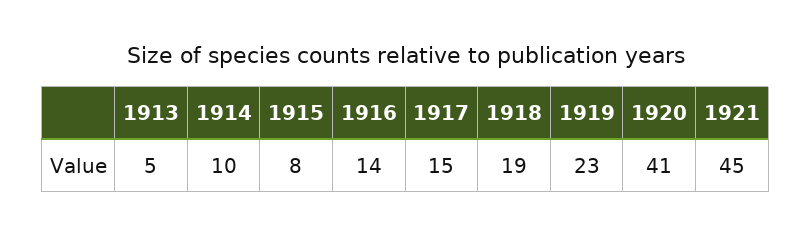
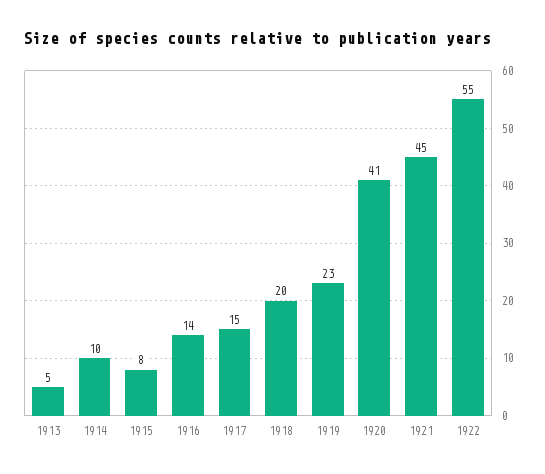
1918: 19 -> 20
1922: none -> 55

